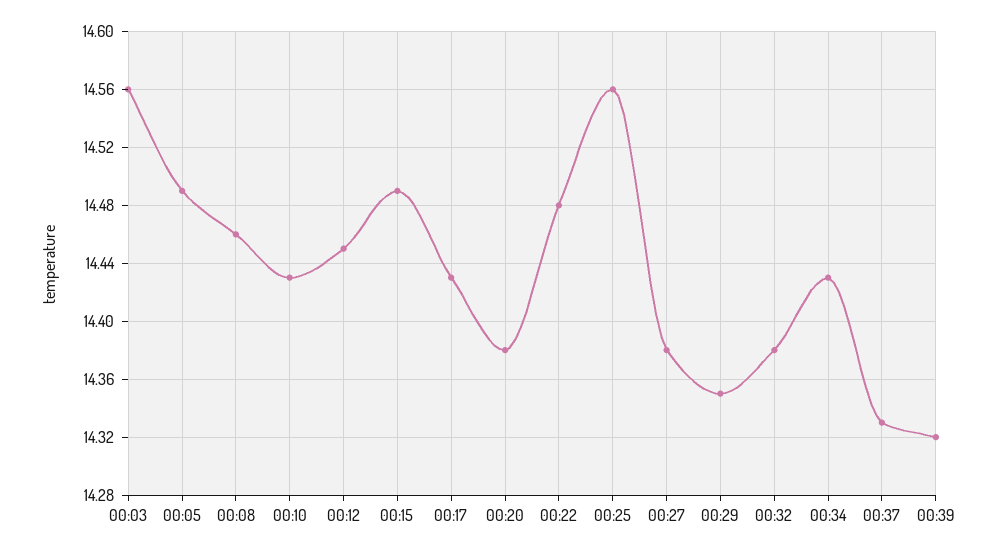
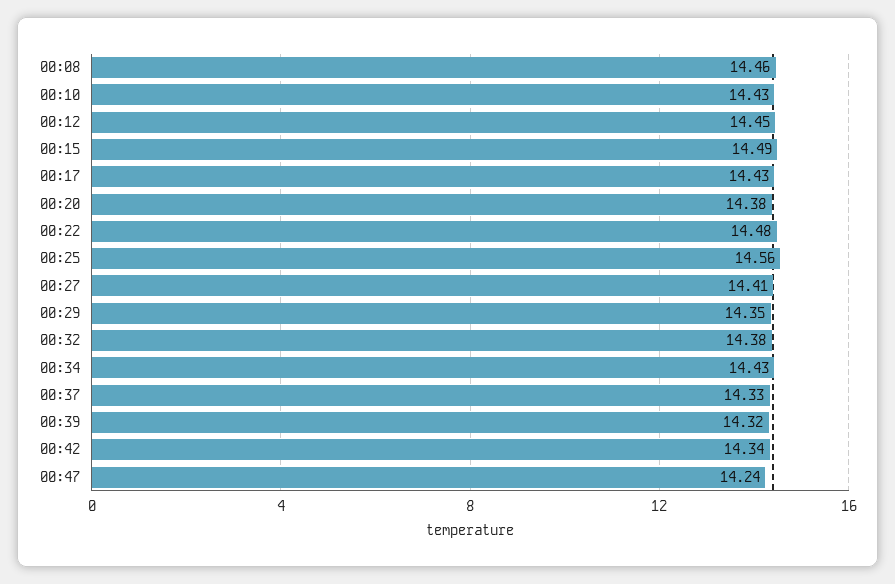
00:03: 14.56 -> none
00:05: 14.49 -> none
00:27: 14.38 -> 14.41
00:42: none -> 14.34
00:47: none -> 14.24

